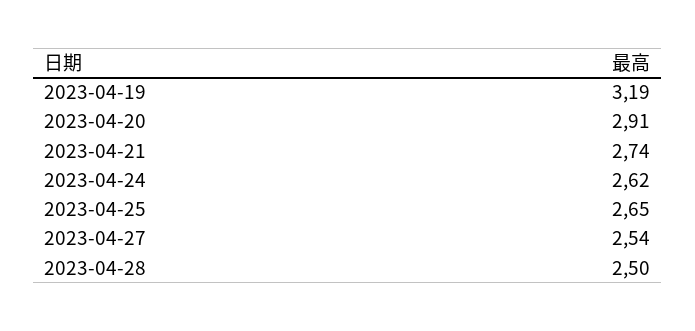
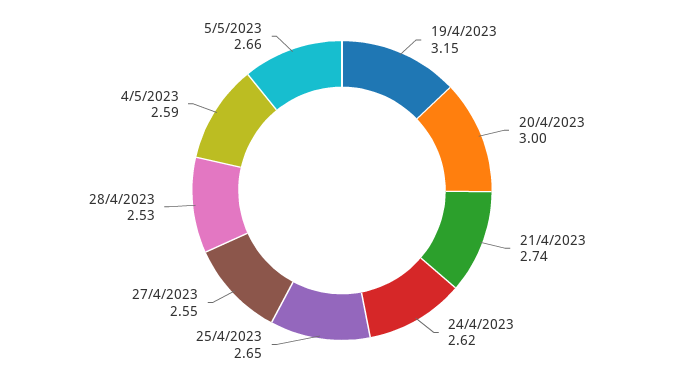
2023-04-19: 3.19 -> 3.15
2023-04-20: 2.91 -> 3
2023-04-27: 2.54 -> 2.55
2023-04-28: 2.5 -> 2.53
4/5/2023: none -> 2.59
5/5/2023: none -> 2.66

